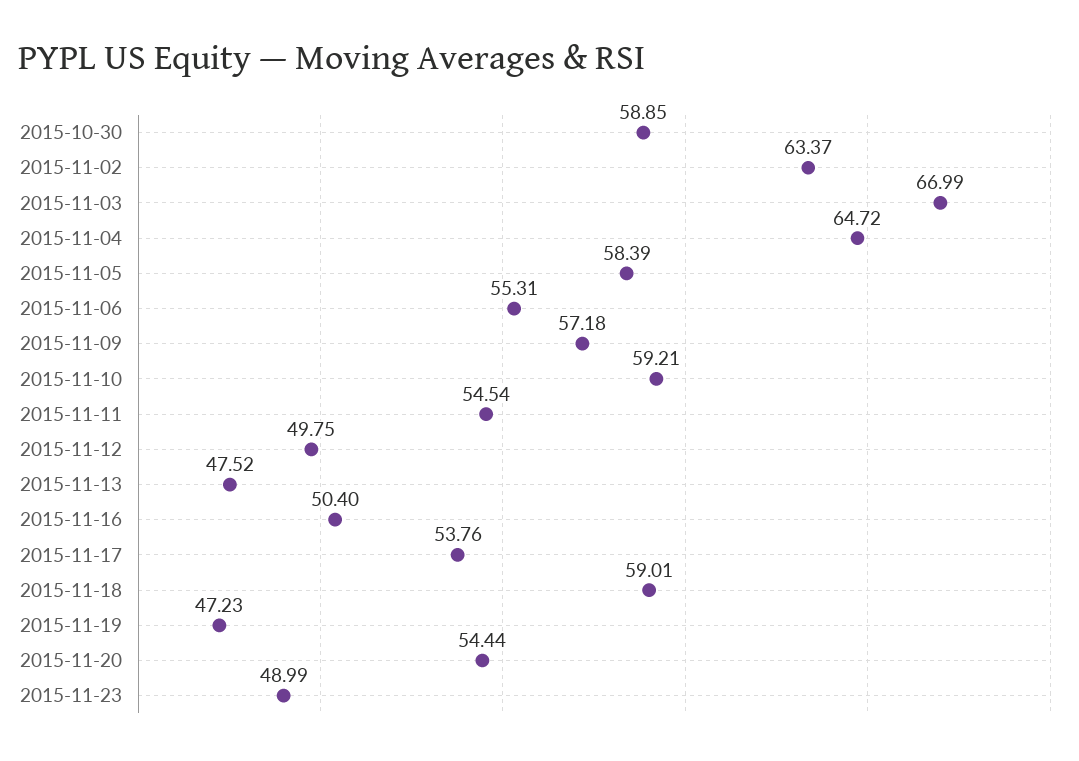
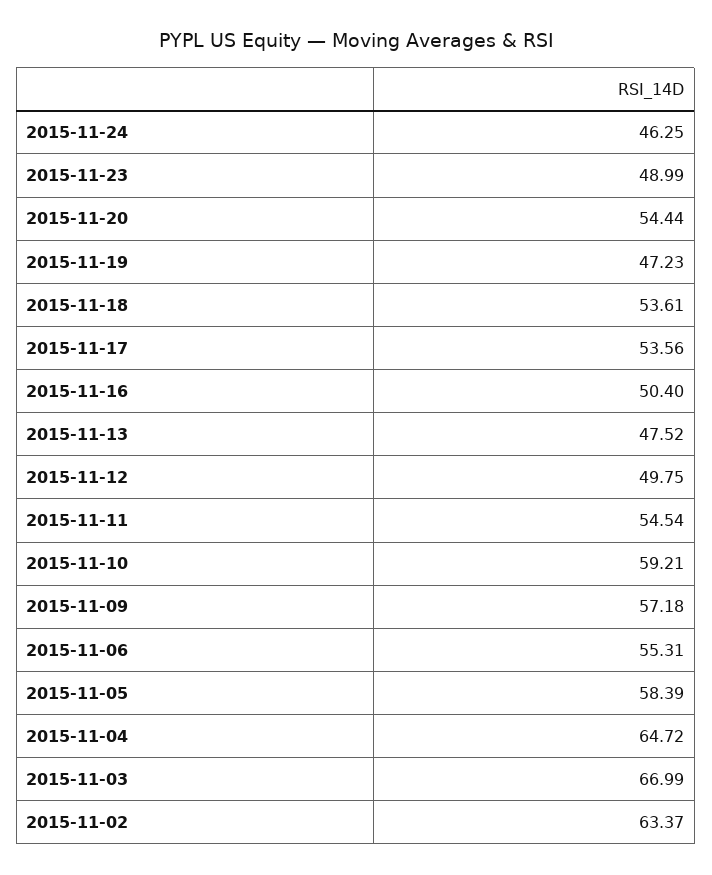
2015-10-30: 58.85 -> none
2015-11-17: 53.76 -> 53.56
2015-11-18: 59.01 -> 53.61
2015-11-24: none -> 46.25

